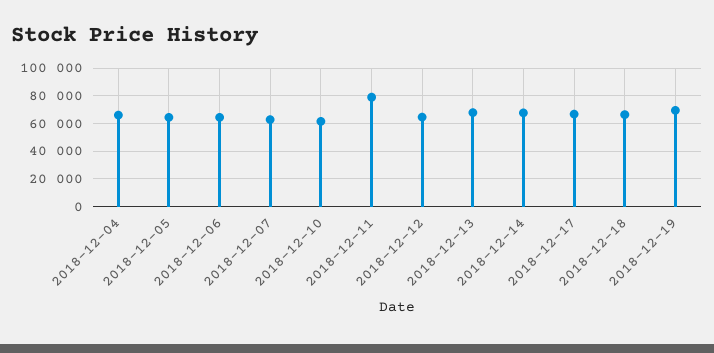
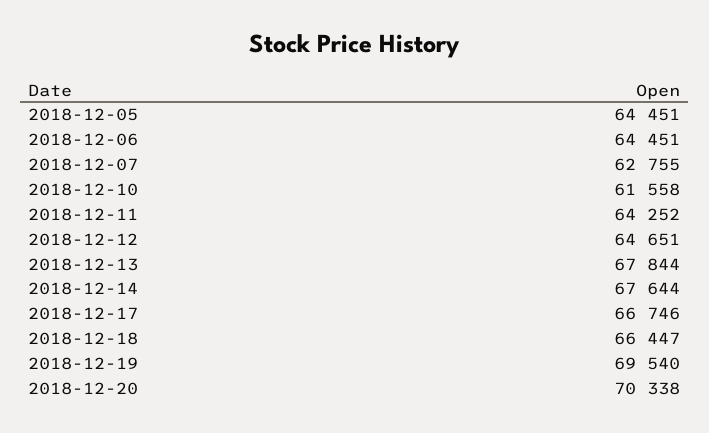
2018-12-04: 65000 -> none
2018-12-11: 80000 -> 64252
2018-12-20: none -> 70338

